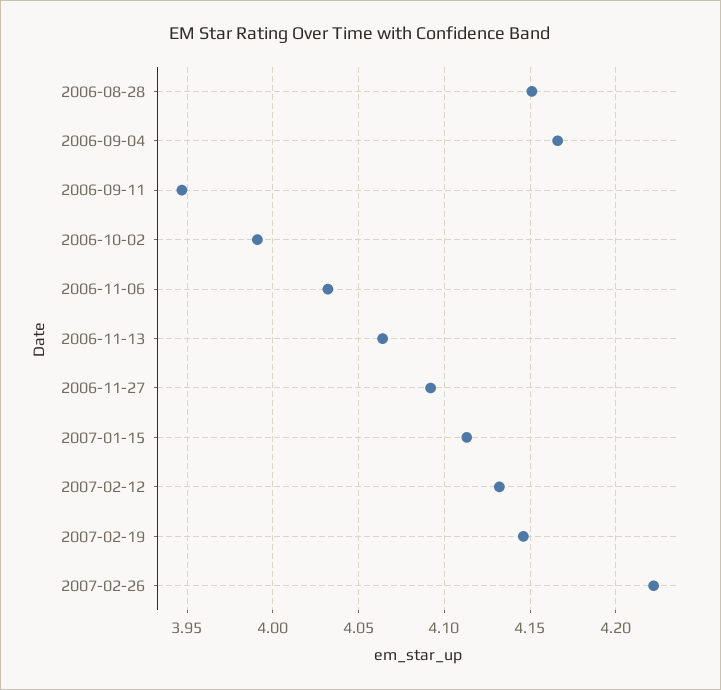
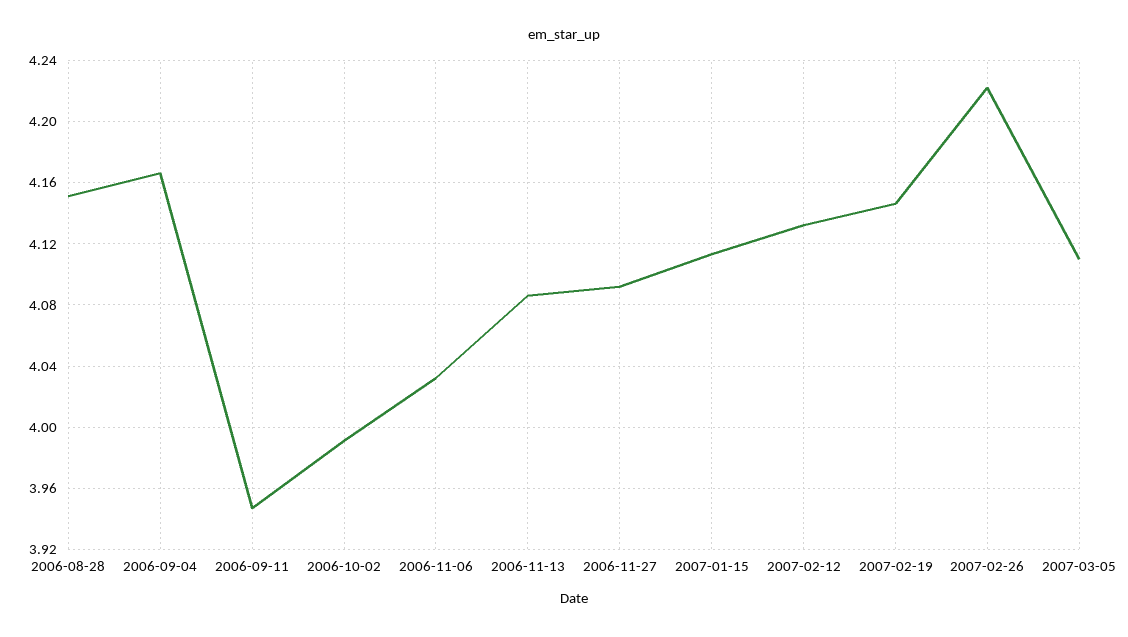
2006-11-13: 4.065 -> 4.085
2007-03-05: none -> 4.11

